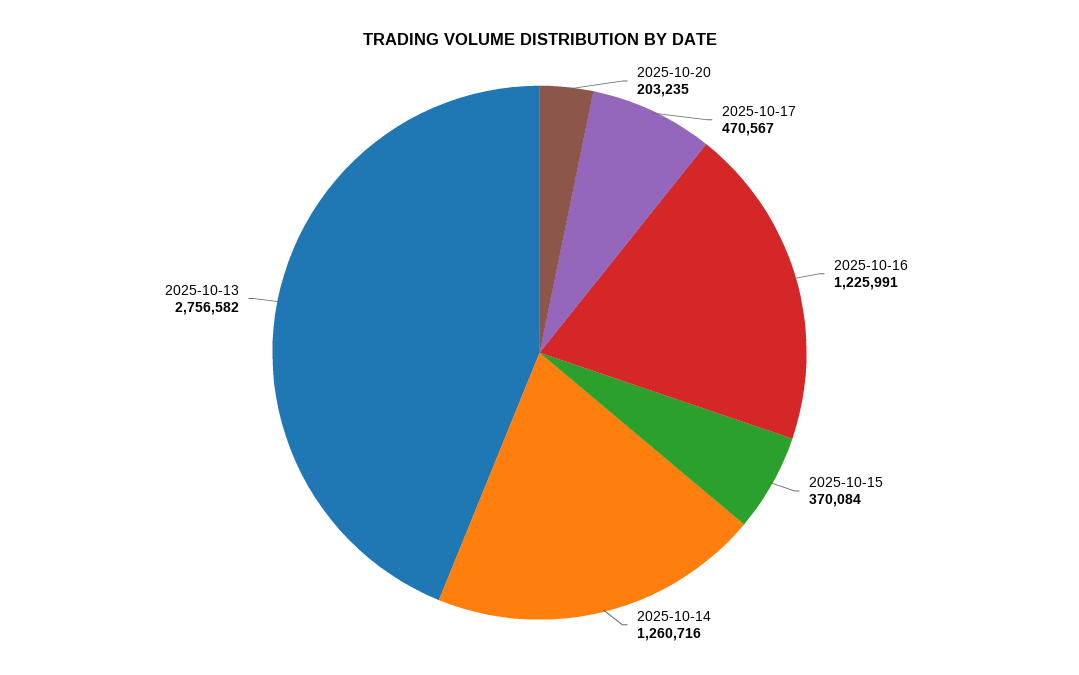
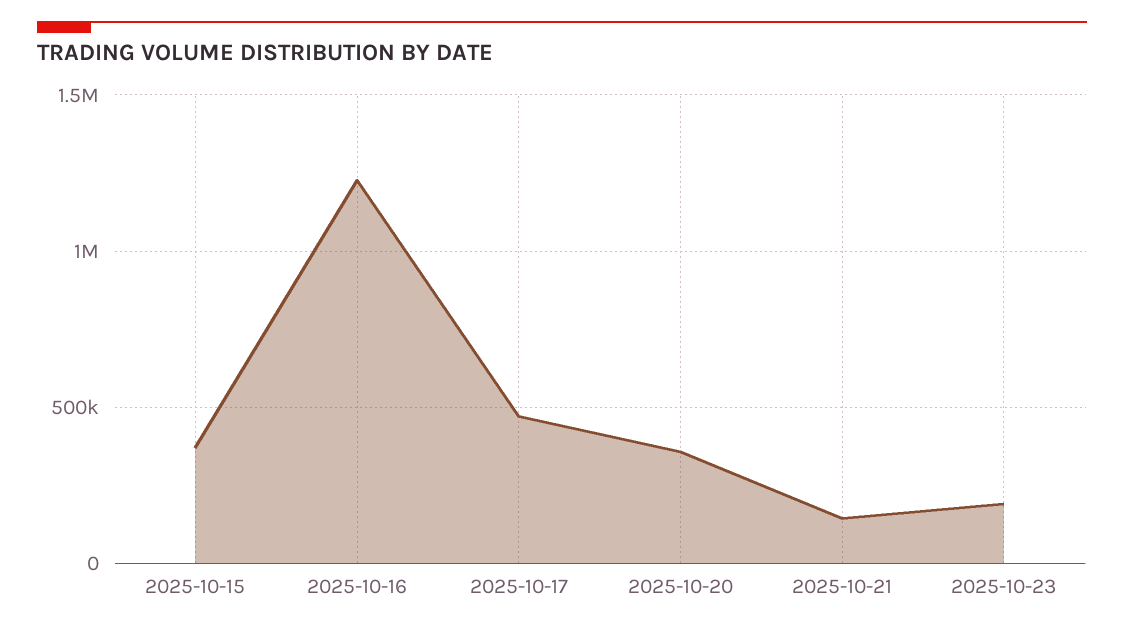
2025-10-20: 203235 -> 350000
2025-10-14: 1260716 -> none
2025-10-13: 2756582 -> none
2025-10-21: none -> 150000
2025-10-23: none -> 200000

